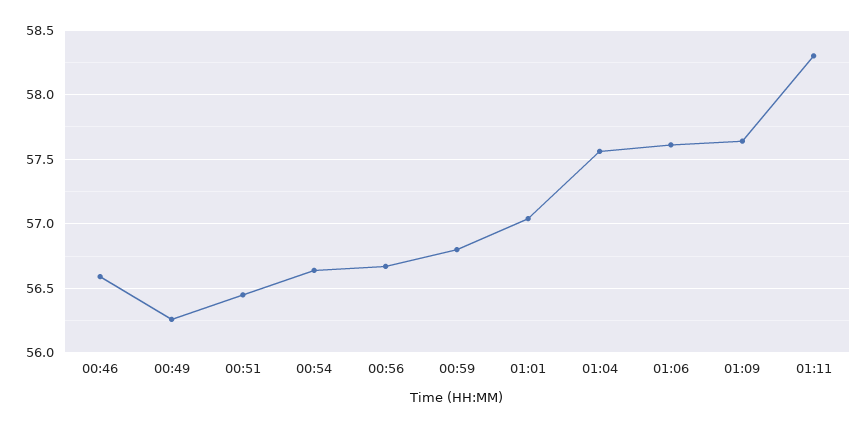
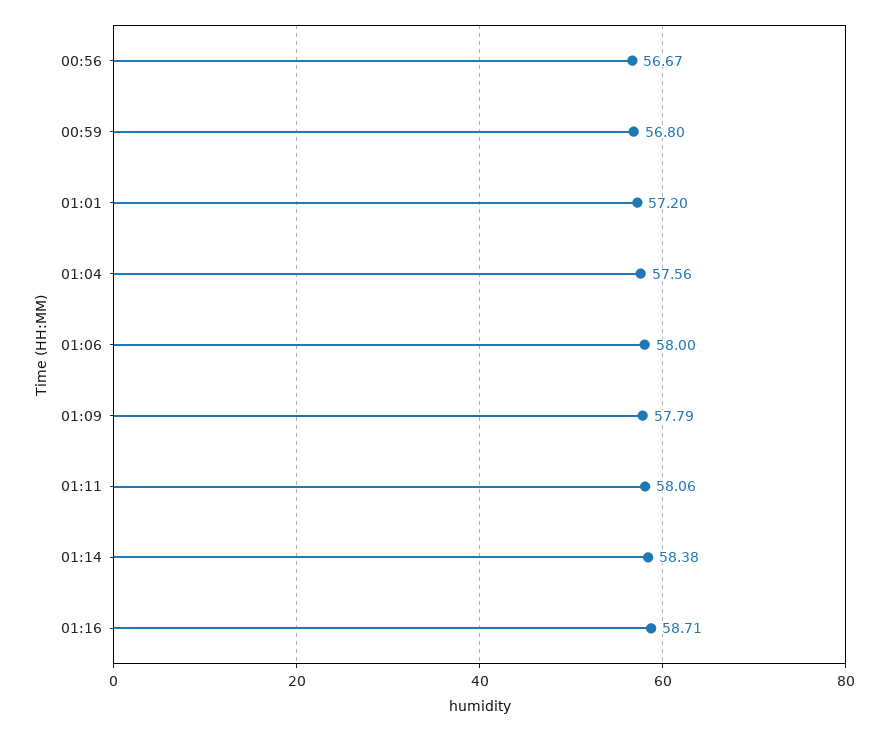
00:46: 56.6 -> none
00:49: 56.25 -> none
00:51: 56.45 -> none
00:54: 56.65 -> none
01:01: 57.05 -> 57.2
01:06: 57.6 -> 58
01:09: 57.65 -> 57.79
01:11: 58.3 -> 58.06
01:14: none -> 58.38
01:16: none -> 58.71

